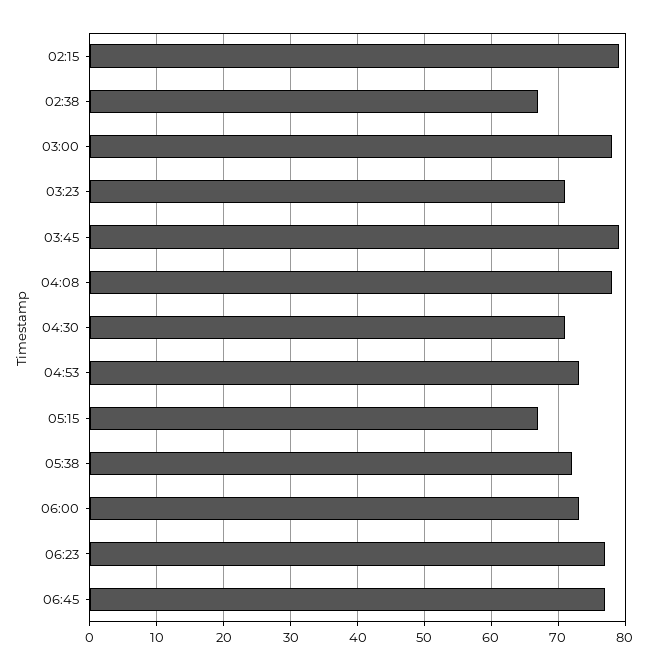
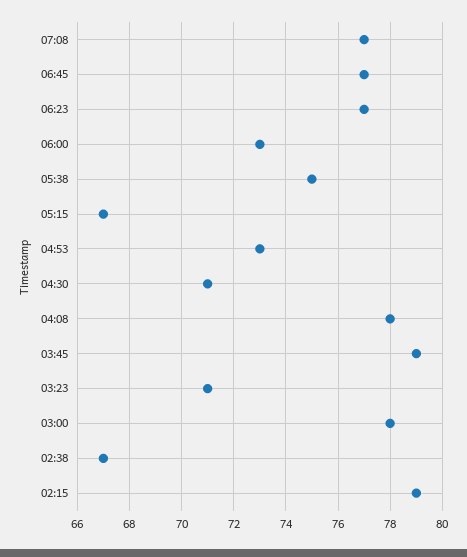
05:38: 72 -> 75
07:08: none -> 77

